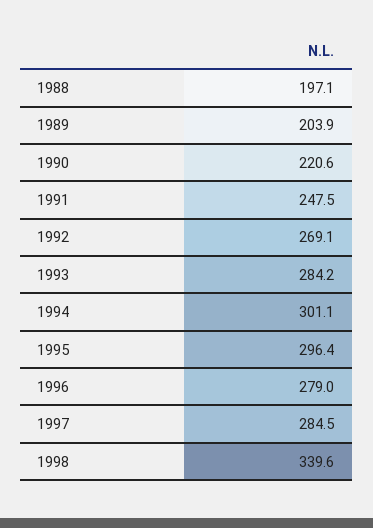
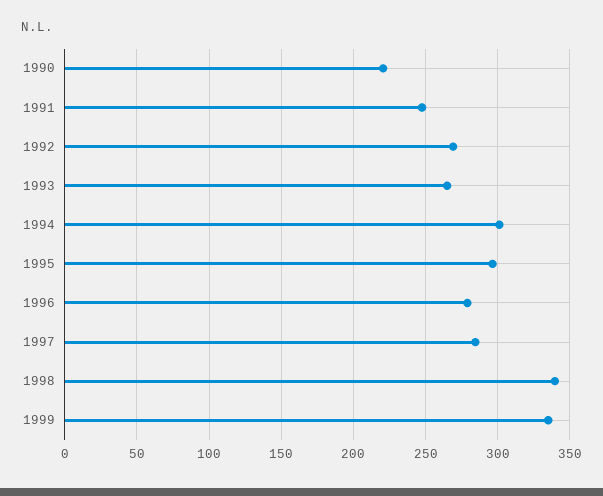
1988: 197.1 -> none
1989: 203.9 -> none
1993: 284.2 -> 265
1999: none -> 335

